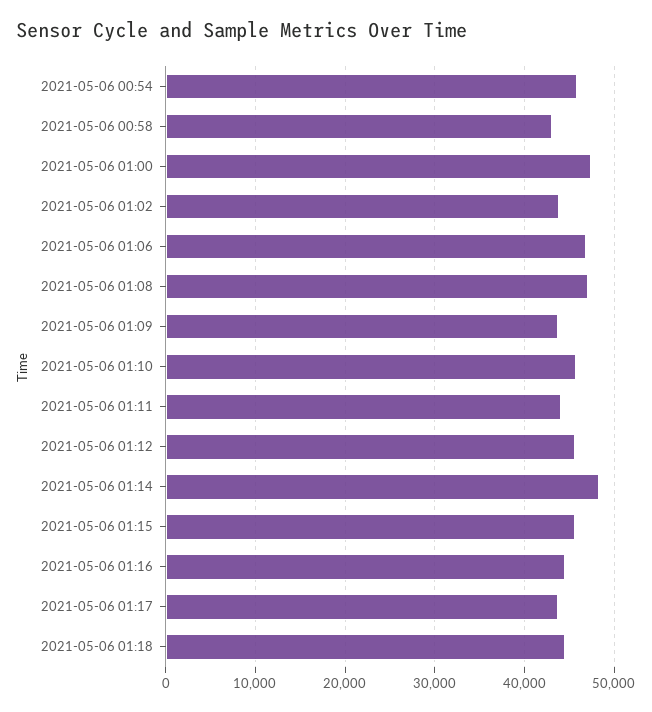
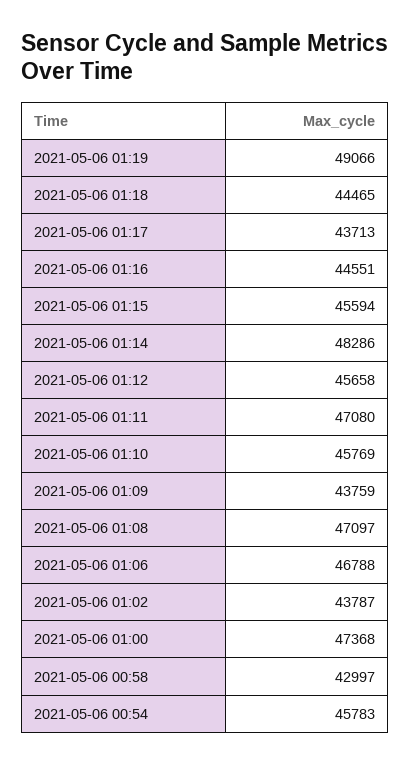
2021-05-06 01:11: 44000 -> 47080
2021-05-06 01:19: none -> 49066

